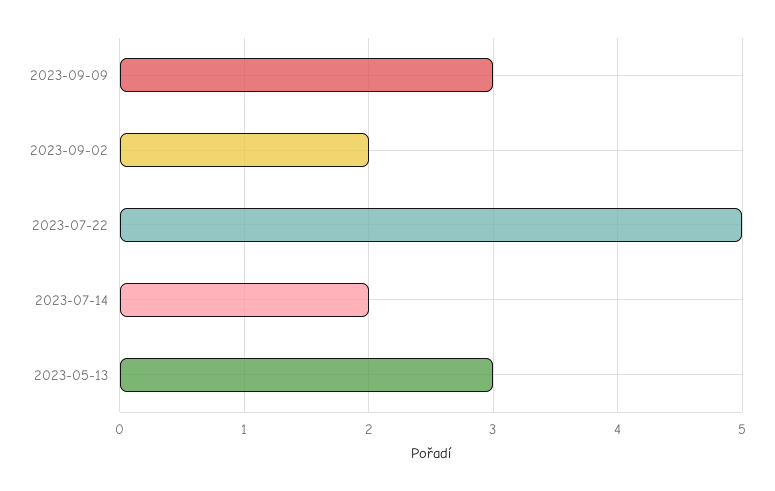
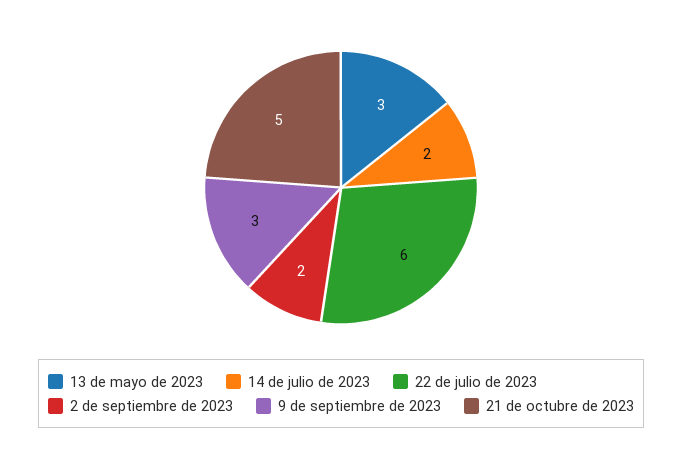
2023-07-22: 5 -> 6
21 de octubre de 2023: none -> 5

